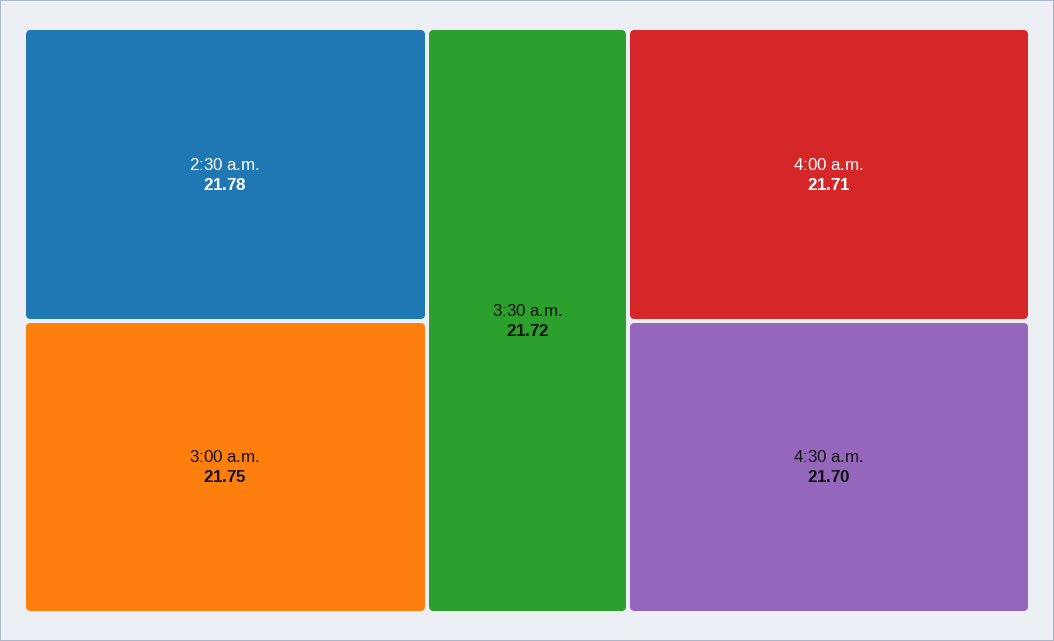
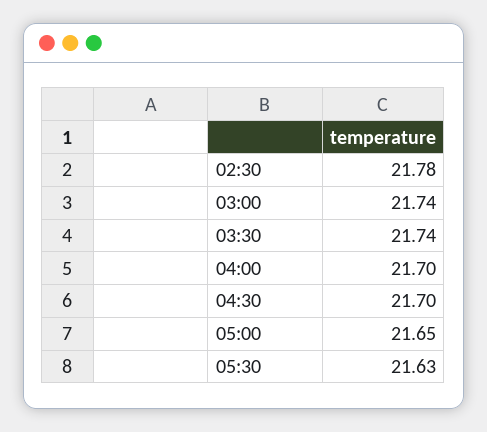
3:00 a.m.: 21.75 -> 21.74
3:30 a.m.: 21.72 -> 21.74
4:00 a.m.: 21.71 -> 21.7
05:00: none -> 21.65
05:30: none -> 21.63

